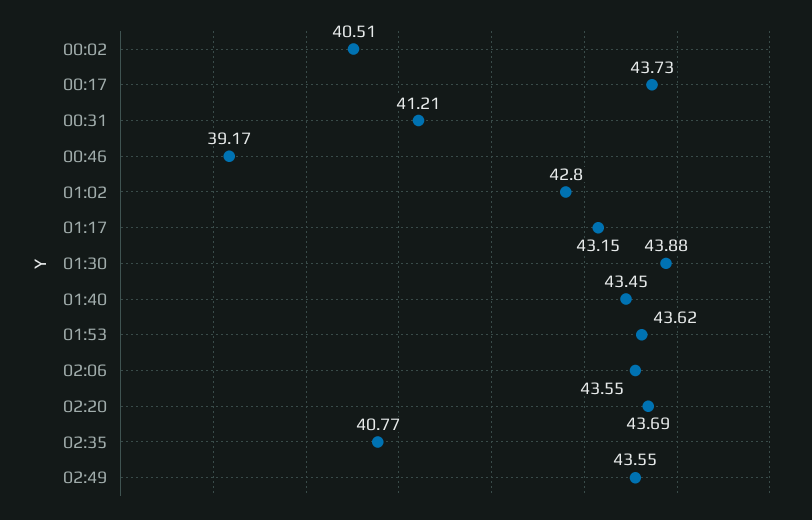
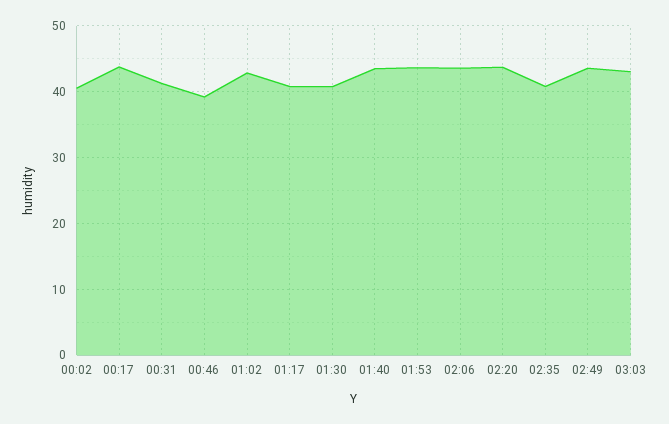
01:17: 43.15 -> 41
01:30: 43.88 -> 41
03:03: none -> 43

